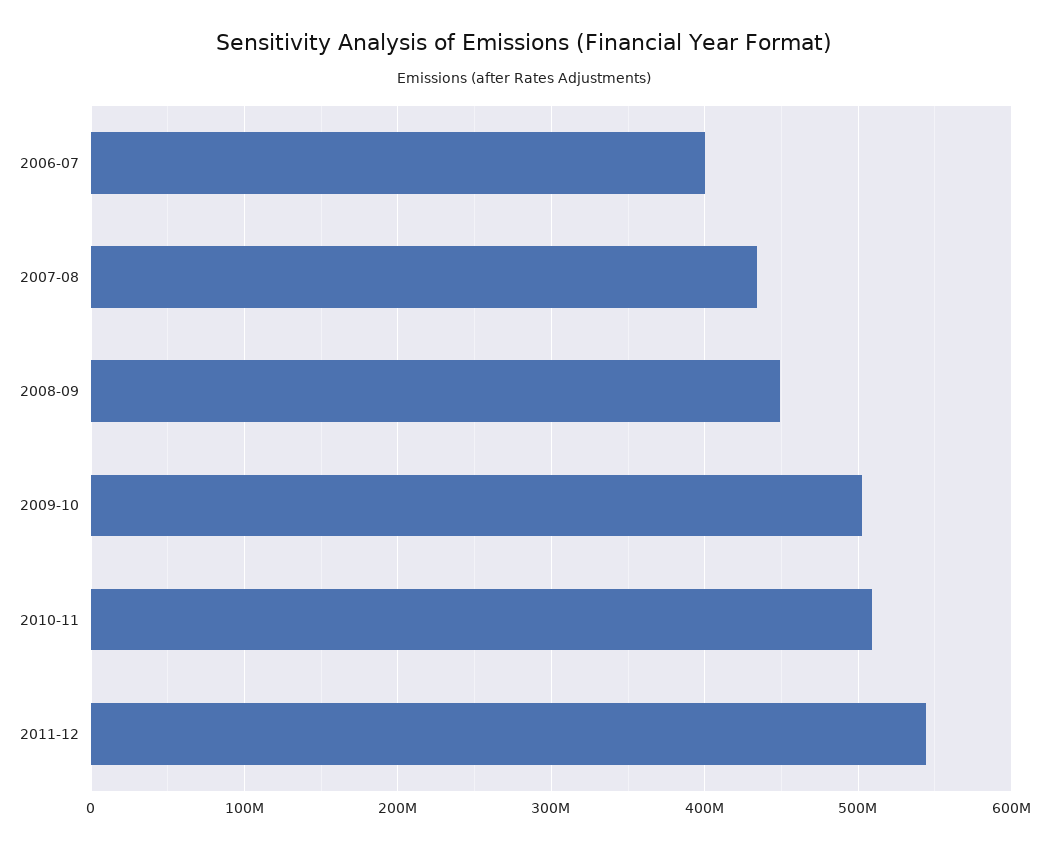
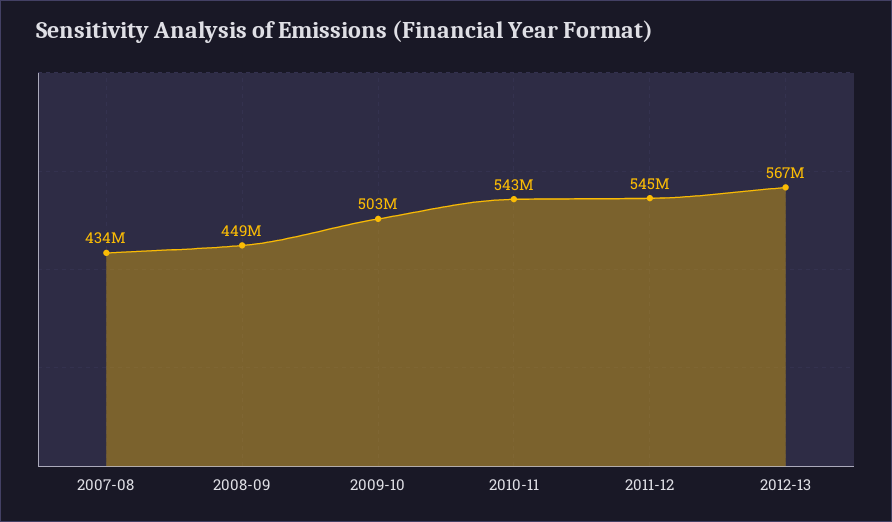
2006-07: 400000000 -> none
2010-11: 510000000 -> 543000000
2012-13: none -> 567000000

